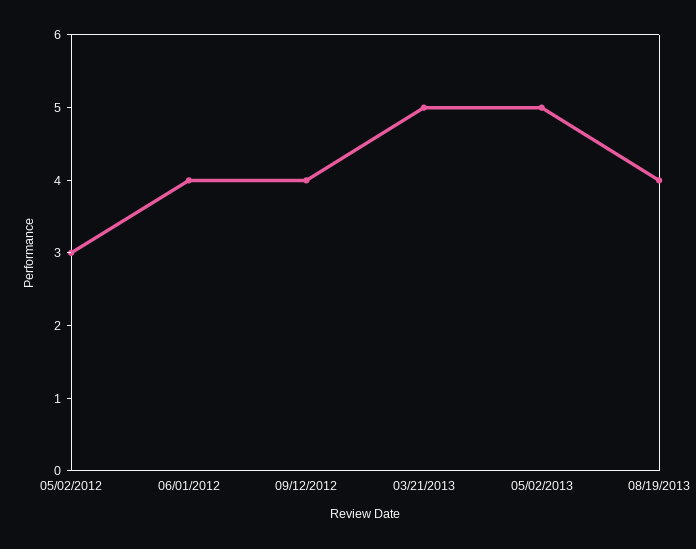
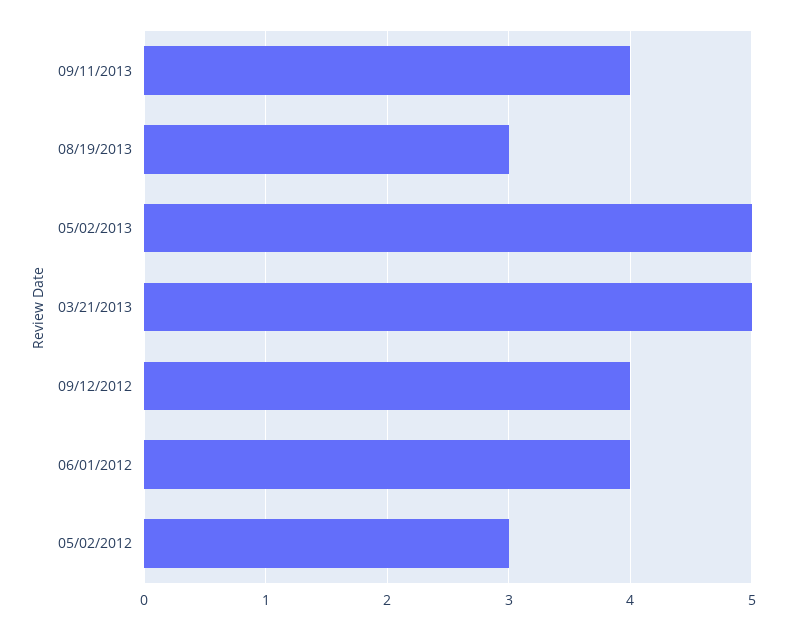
08/19/2013: 4 -> 3
09/11/2013: none -> 4

